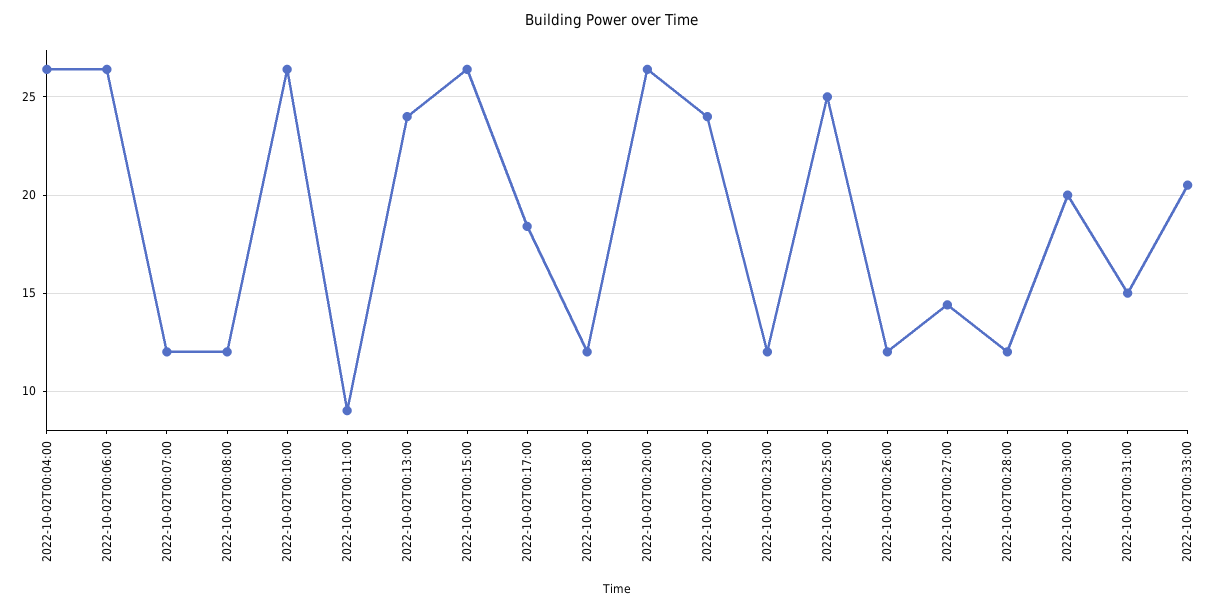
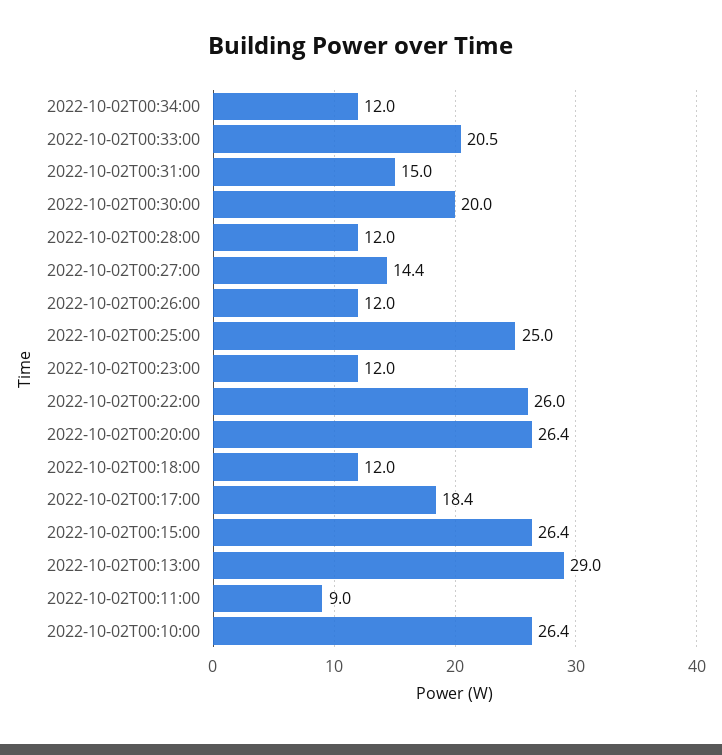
2022-10-02T00:04:00: 26.5 -> none
2022-10-02T00:06:00: 26.5 -> none
2022-10-02T00:07:00: 12 -> none
2022-10-02T00:08:00: 12 -> none
2022-10-02T00:13:00: 24 -> 29
2022-10-02T00:22:00: 24 -> 26
2022-10-02T00:34:00: none -> 12

